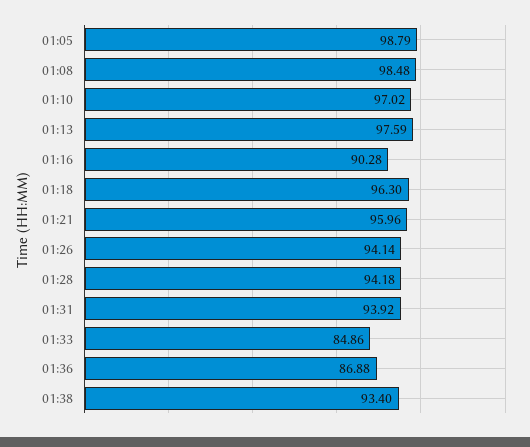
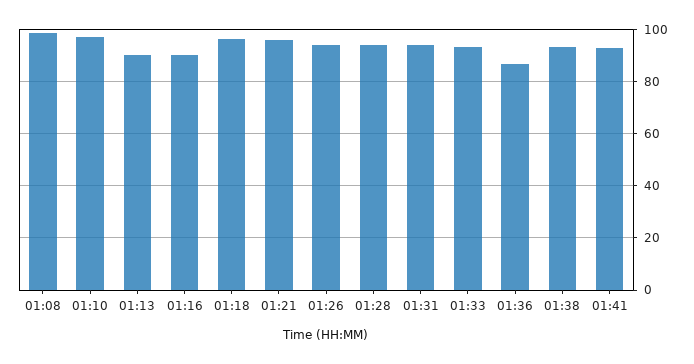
01:05: 98.79 -> none
01:13: 97.59 -> 90
01:33: 84.86 -> 92.5
01:41: none -> 92.5

